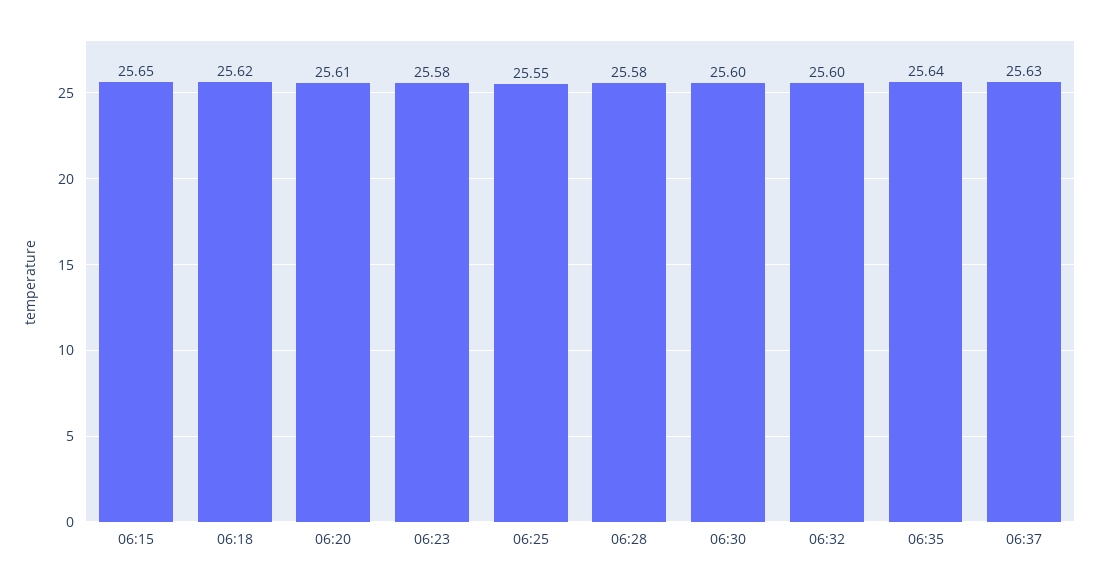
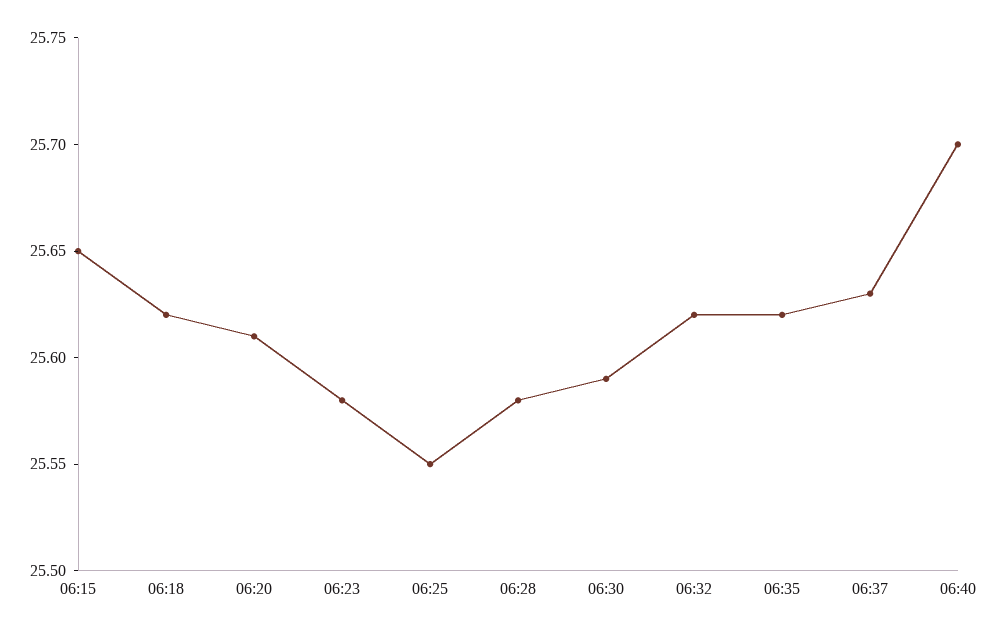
06:30: 25.6 -> 25.59
06:32: 25.6 -> 25.62
06:35: 25.64 -> 25.62
06:40: none -> 25.7

